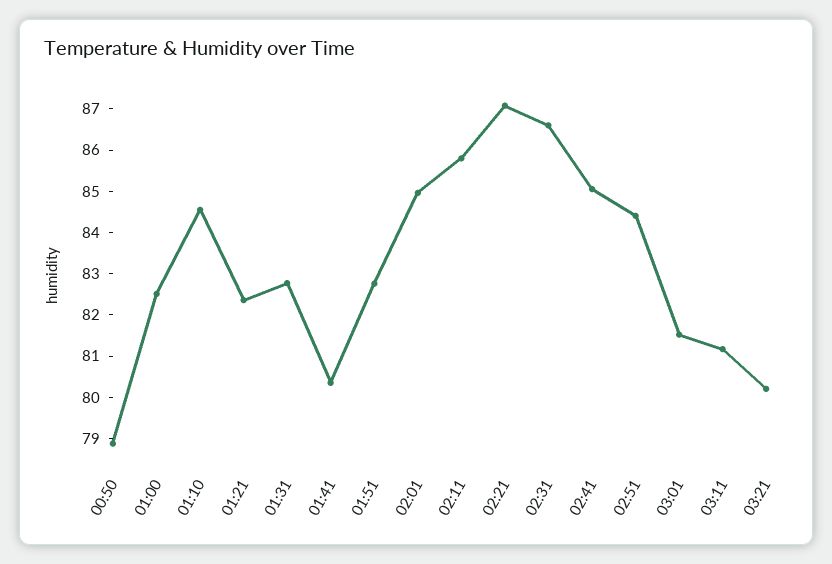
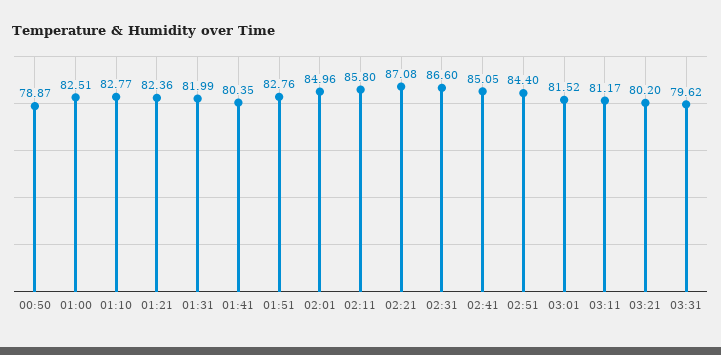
01:10: 84.6 -> 82.77
01:31: 82.8 -> 81.99
03:31: none -> 79.62

